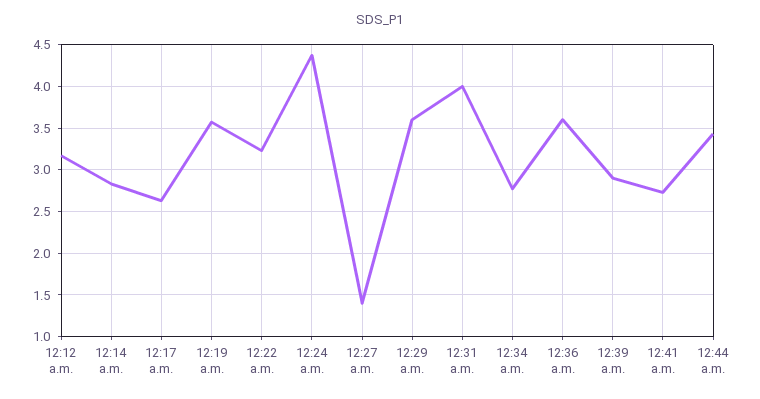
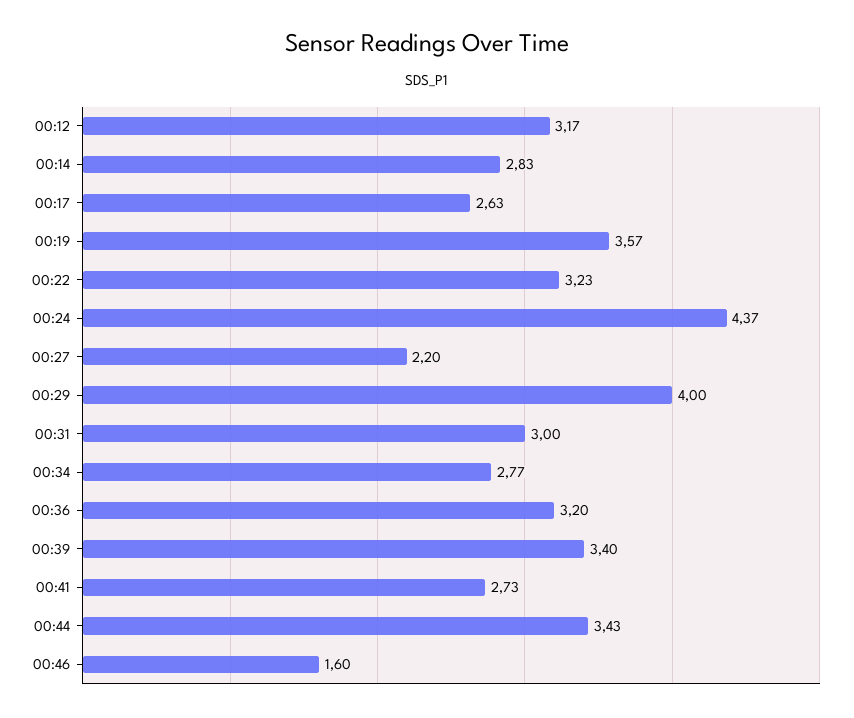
12:27 a.m.: 1.4 -> 2.2
12:29 a.m.: 3.6 -> 4
12:31 a.m.: 4 -> 3
12:36 a.m.: 3.6 -> 3.2
12:39 a.m.: 2.9 -> 3.4
00:46: none -> 1.6

